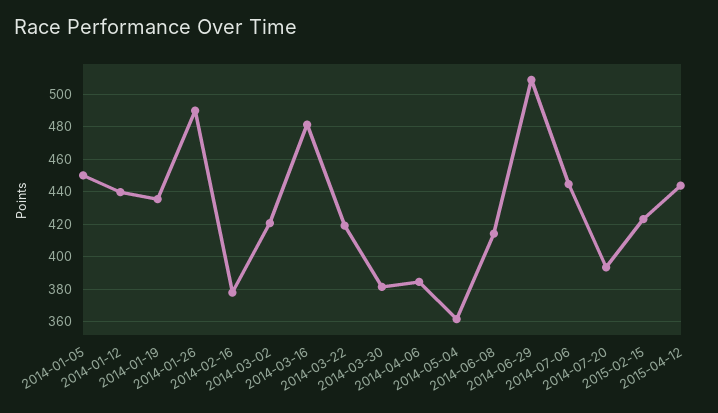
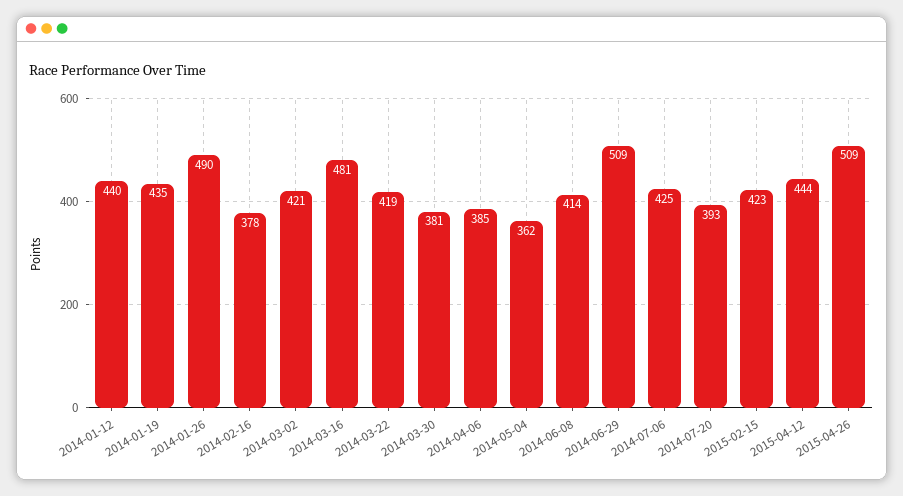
2014-01-05: 450 -> none
2014-07-06: 445 -> 425
2015-04-26: none -> 509

